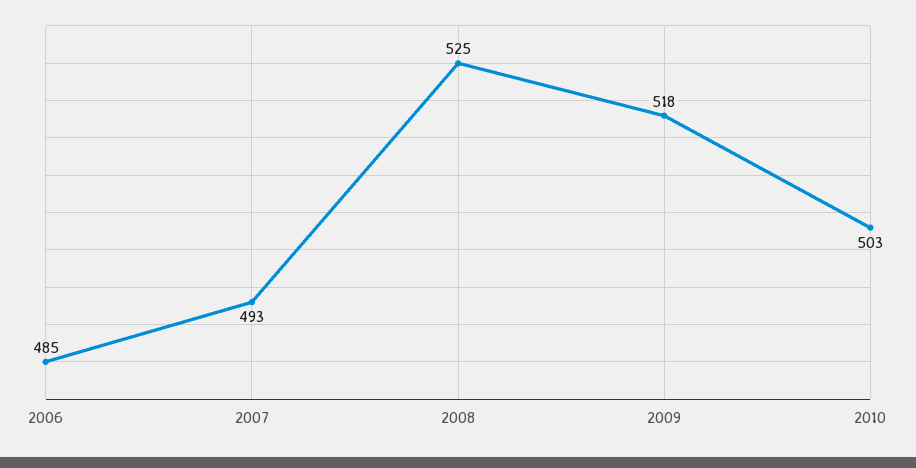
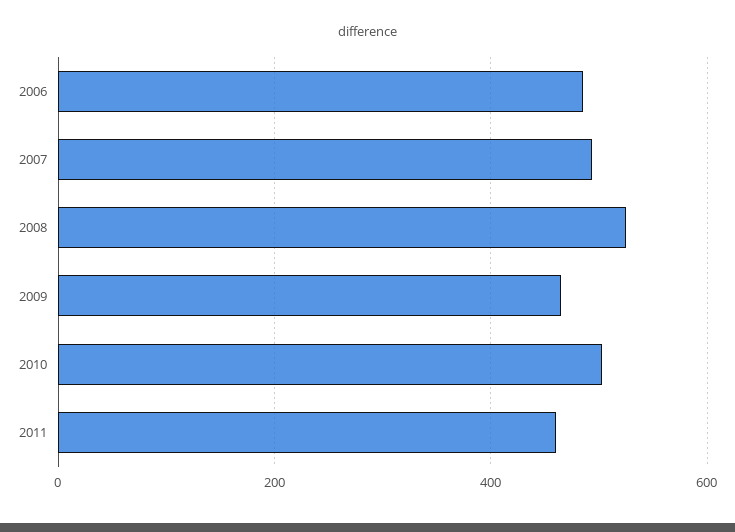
2009: 518 -> 460
2011: none -> 460

